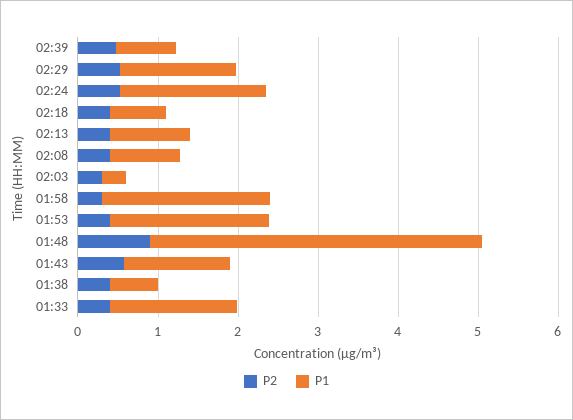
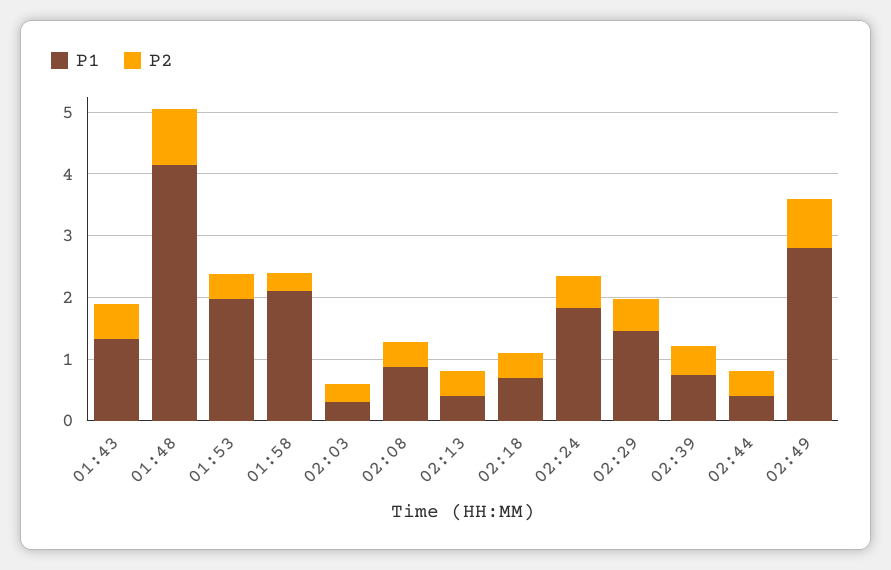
P1, 02:13: 1 -> 0.4
P2, 01:38: 0.4 -> none
P1, 01:38: 0.6 -> none
P2, 01:33: 0.4 -> none
P1, 01:33: 1.6 -> none
P1, 02:44: none -> 0.4
P2, 02:44: none -> 0.4
P1, 02:49: none -> 2.8
P2, 02:49: none -> 0.8

